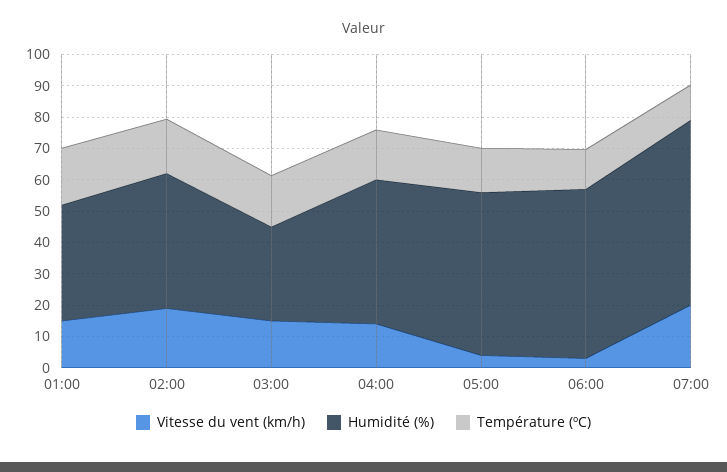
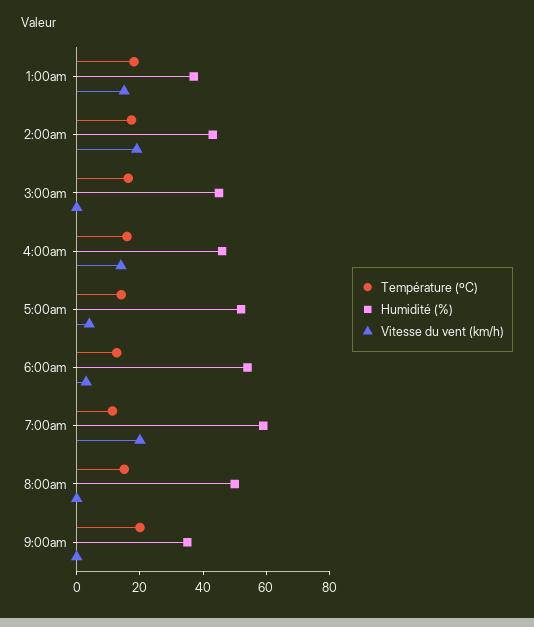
Vitesse du vent (km/h), 03:00: 15 -> 0
Humidité (%), 03:00: 30 -> 45
Température (ºC), 8:00am: none -> 15
Humidité (%), 8:00am: none -> 50
Vitesse du vent (km/h), 8:00am: none -> 0
Température (ºC), 9:00am: none -> 20
Humidité (%), 9:00am: none -> 35
Vitesse du vent (km/h), 9:00am: none -> 0

